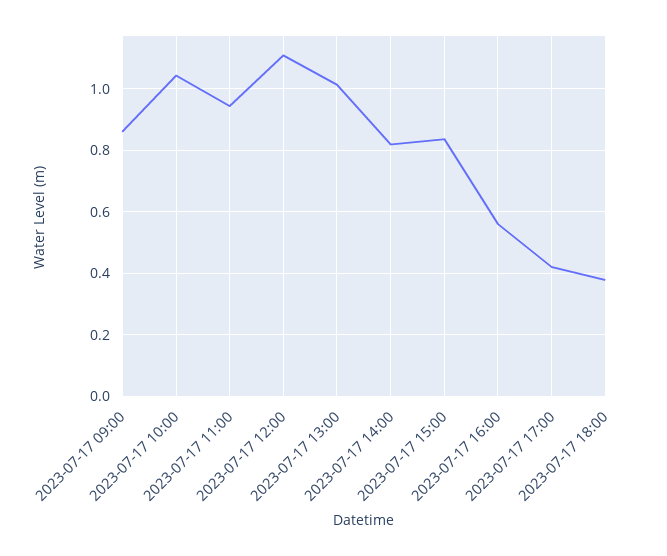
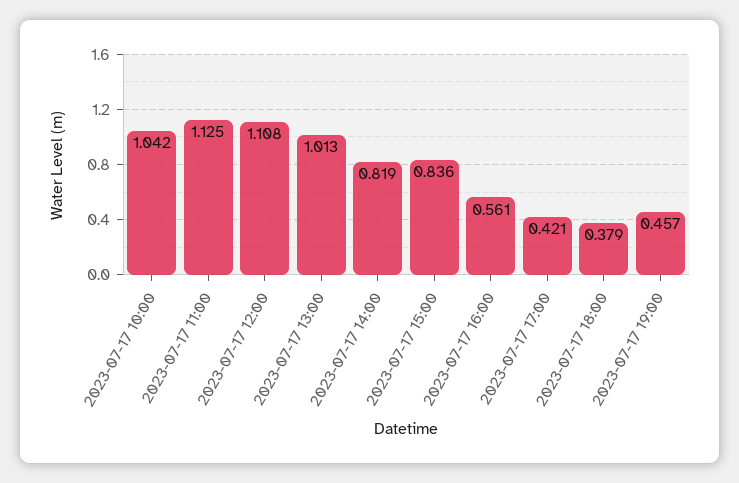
2023-07-17 09:00: 0.86 -> none
2023-07-17 11:00: 0.94 -> 1.125
2023-07-17 19:00: none -> 0.457

